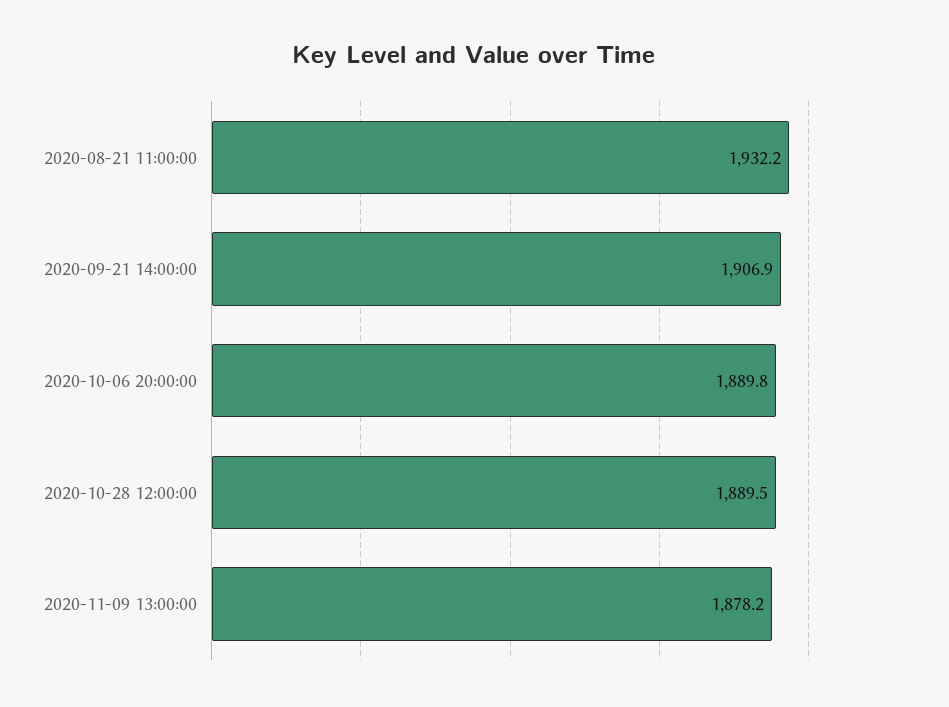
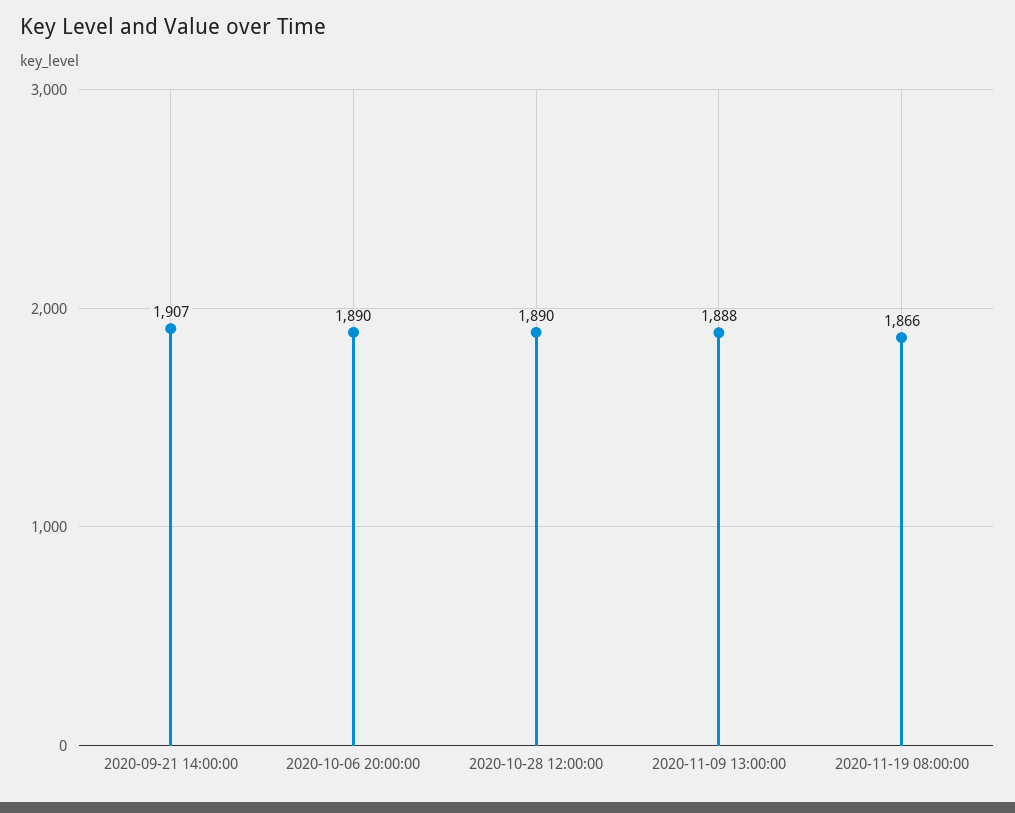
2020-08-21 11:00:00: 1932.2 -> none
2020-11-09 13:00:00: 1878.2 -> 1888
2020-11-19 08:00:00: none -> 1866

